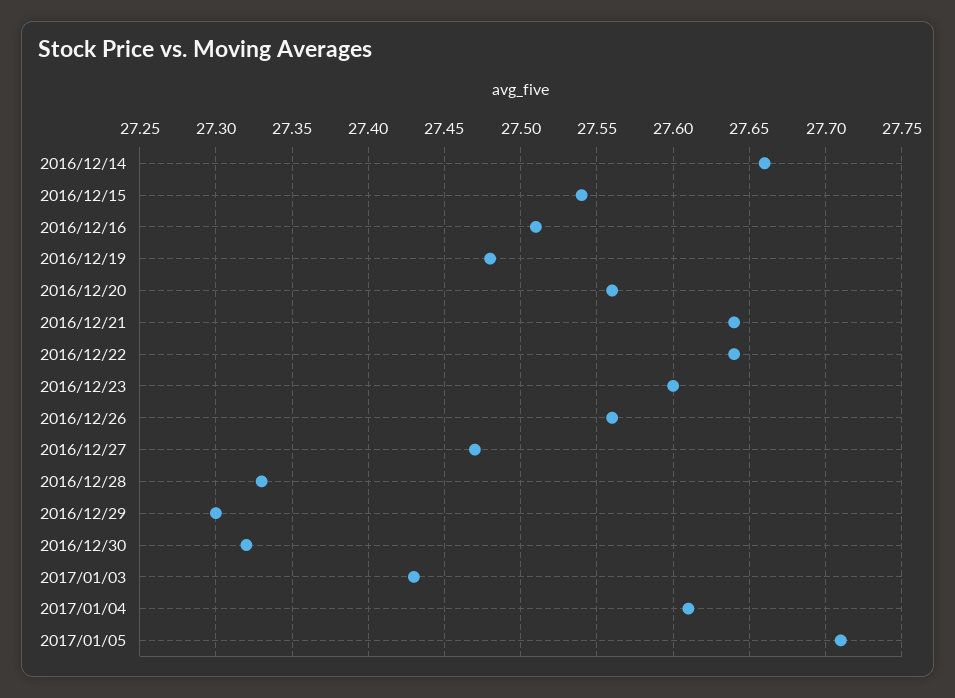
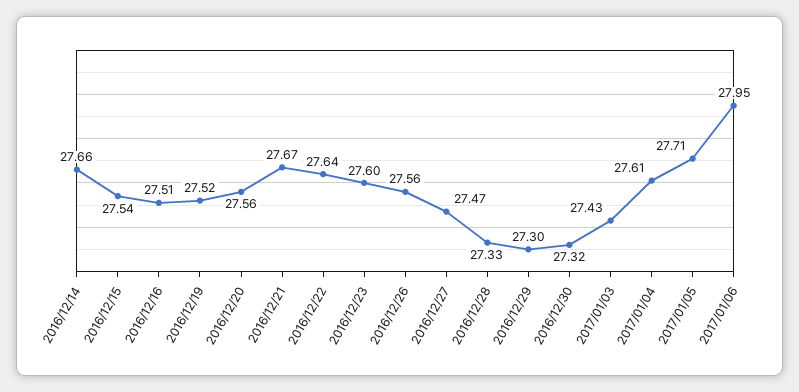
2016/12/19: 27.48 -> 27.52
2016/12/21: 27.64 -> 27.67
2017/01/06: none -> 27.95

